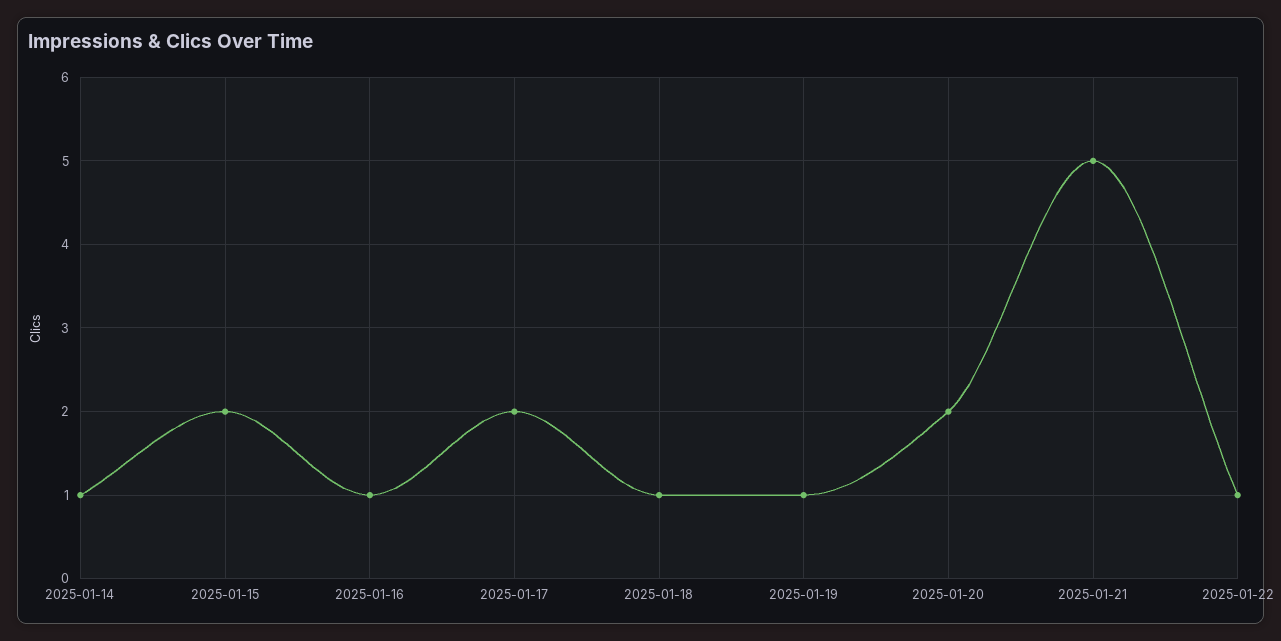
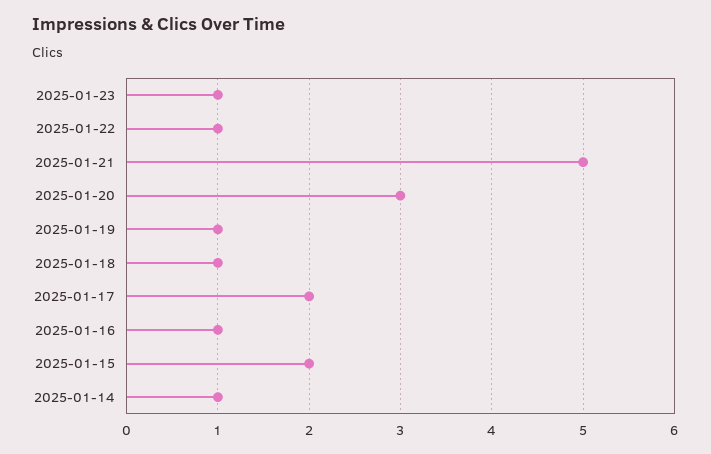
2025-01-20: 2 -> 3
2025-01-23: none -> 1

